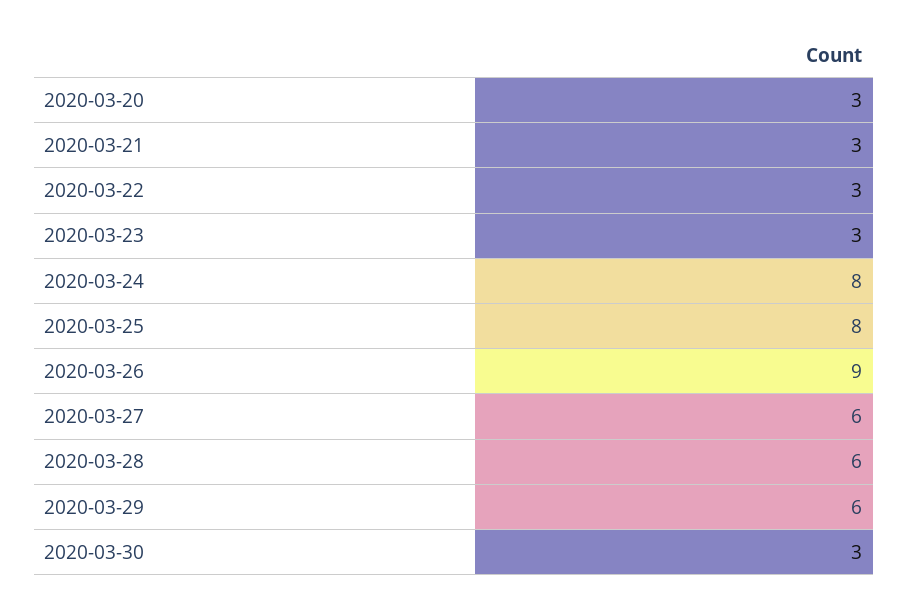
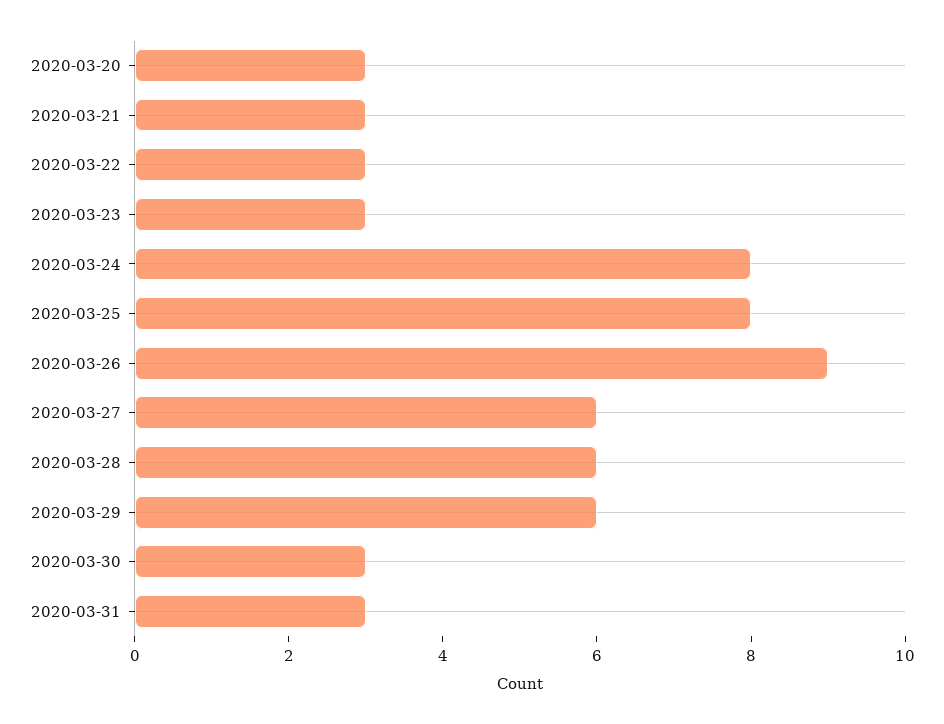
2020-03-31: none -> 3

